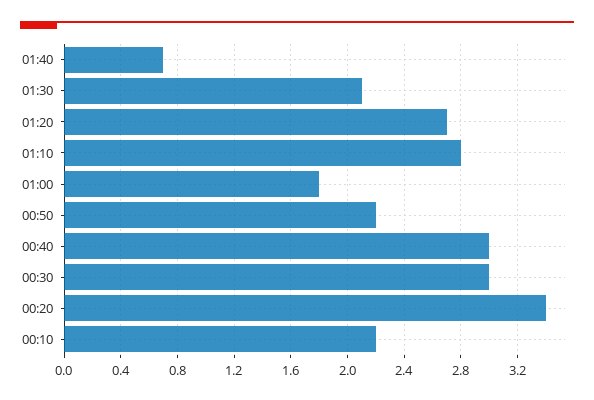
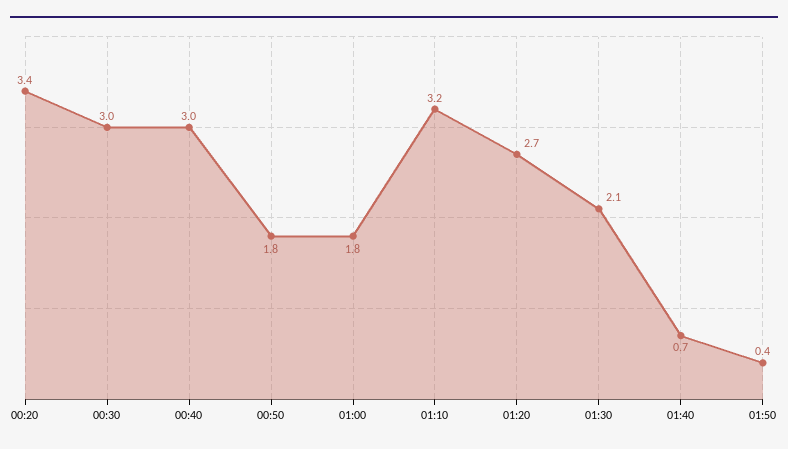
01:10: 2.8 -> 3.2
00:50: 2.2 -> 1.8
00:10: 2.2 -> none
01:50: none -> 0.4

